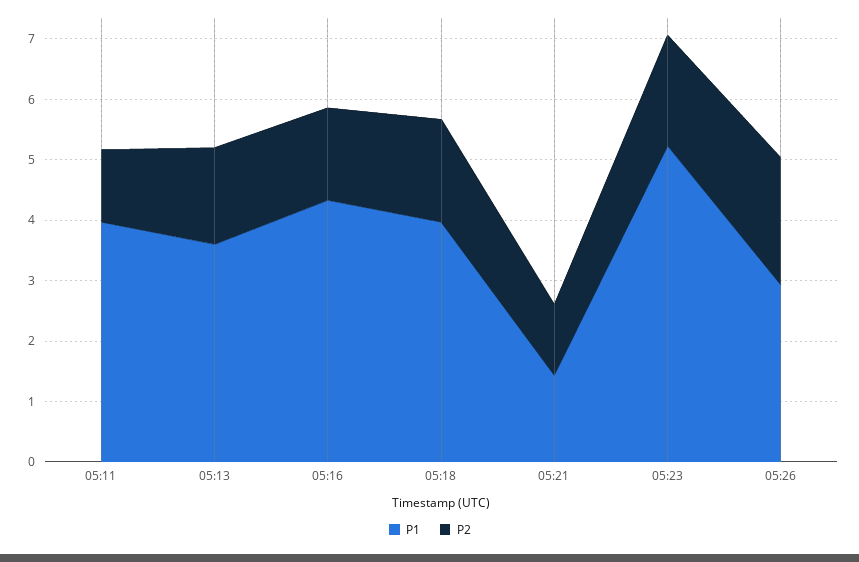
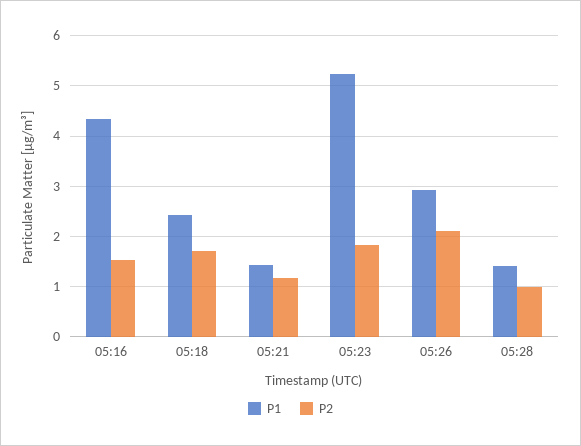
P1, 05:11: 4 -> none
P2, 05:11: 1.2 -> none
P1, 05:13: 3.6 -> none
P2, 05:13: 1.6 -> none
P1, 05:18: 4 -> 2.4
P1, 05:28: none -> 1.4
P2, 05:28: none -> 1

